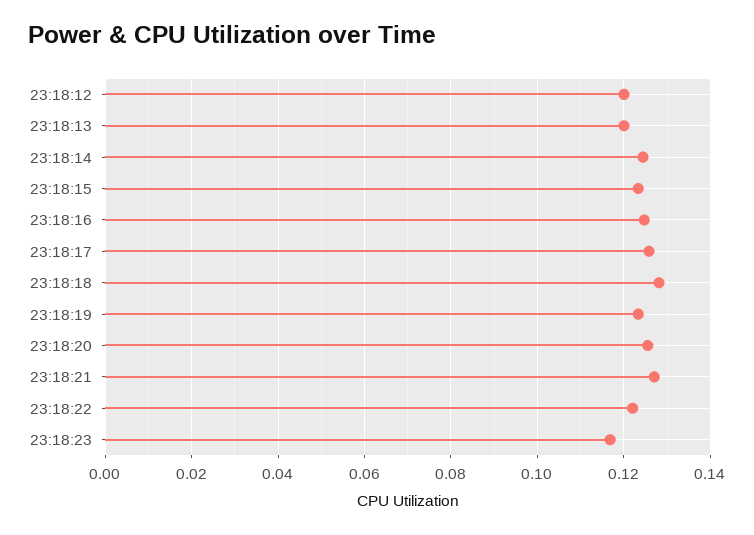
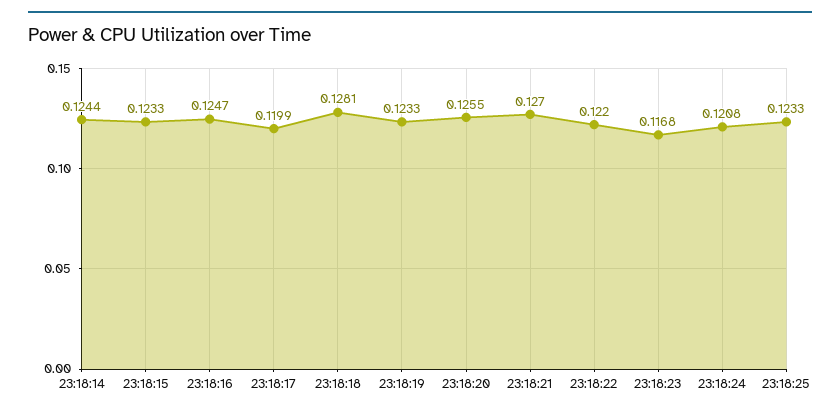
23:18:12: 0.12 -> none
23:18:13: 0.12 -> none
23:18:17: 0.126 -> 0.1199
23:18:24: none -> 0.1208
23:18:25: none -> 0.1233

